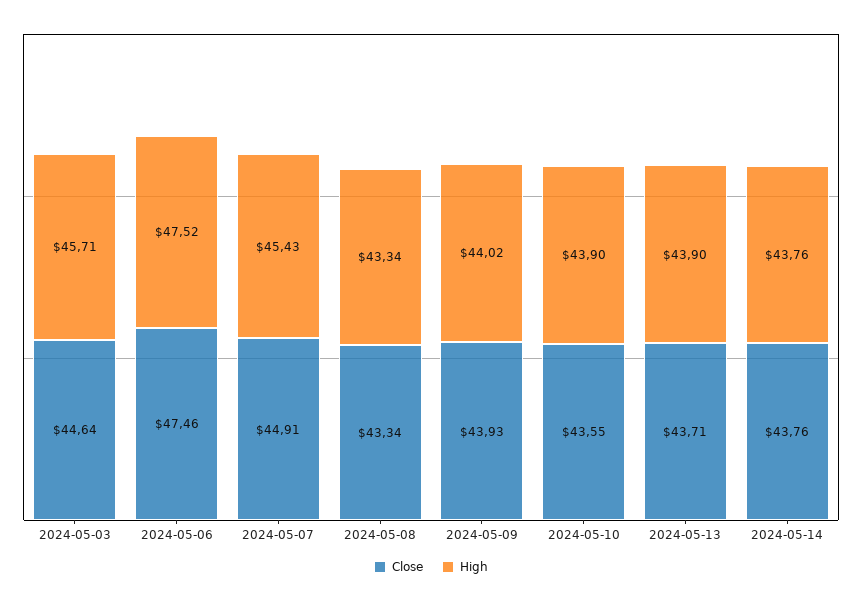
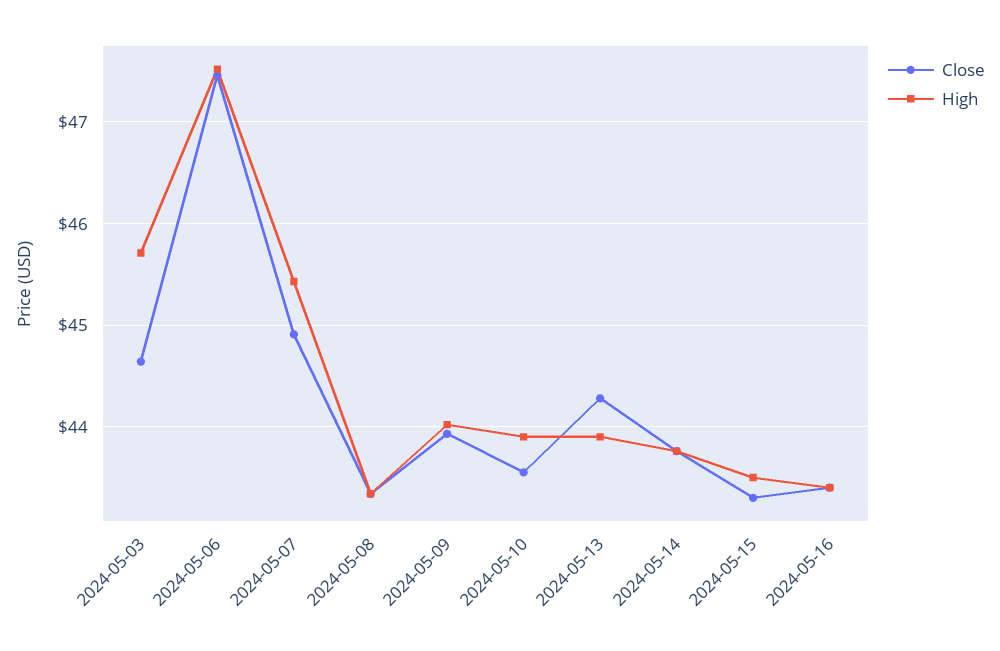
Close, 2024-05-13: 43.71 -> 44.3
Close, 2024-05-15: none -> 43.3
High, 2024-05-15: none -> 43.5
Close, 2024-05-16: none -> 43.4
High, 2024-05-16: none -> 43.4

